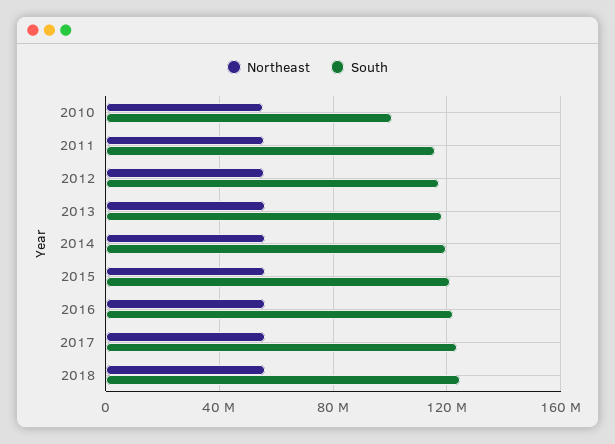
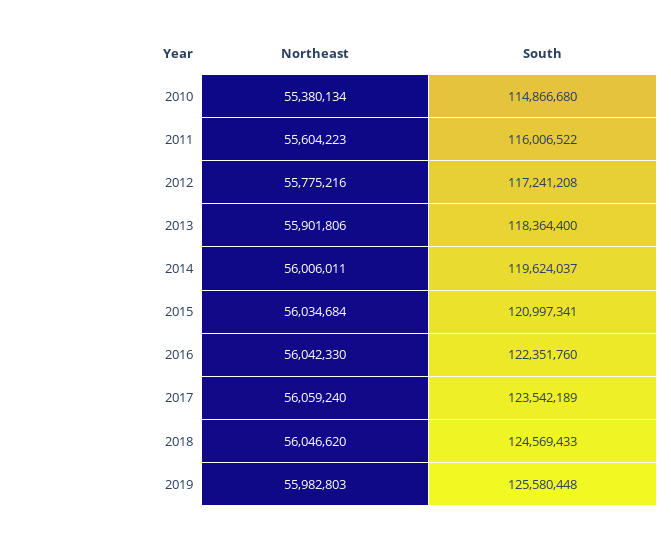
South, 2010: 100000000 -> 114866680
Northeast, 2019: none -> 55982803
South, 2019: none -> 125580448

